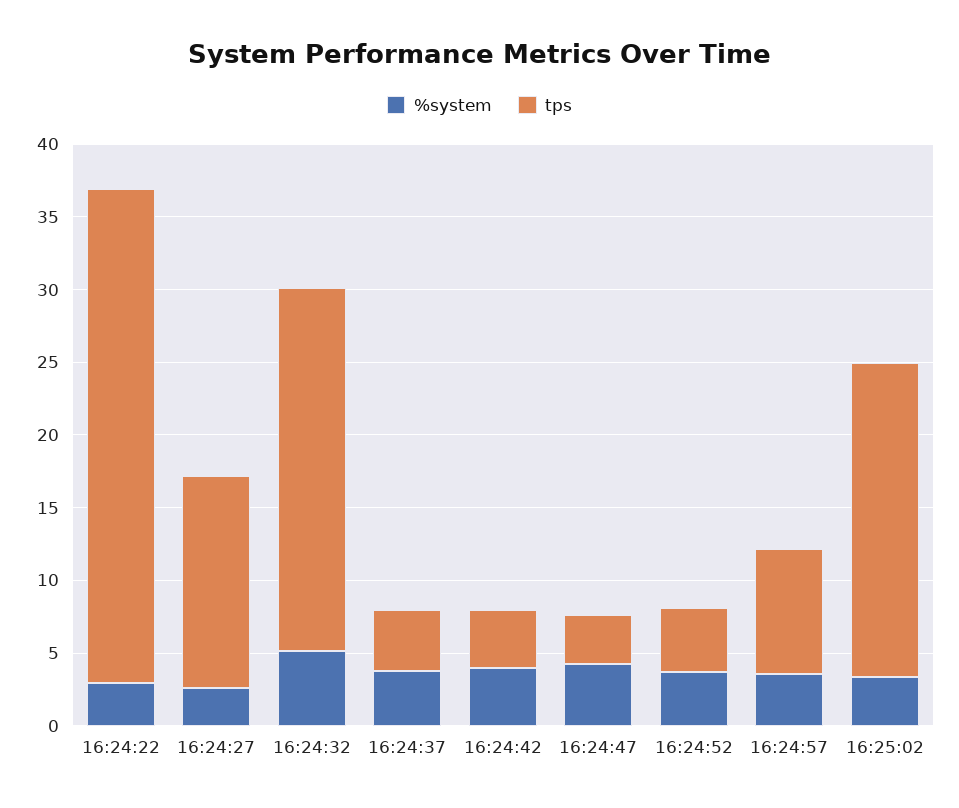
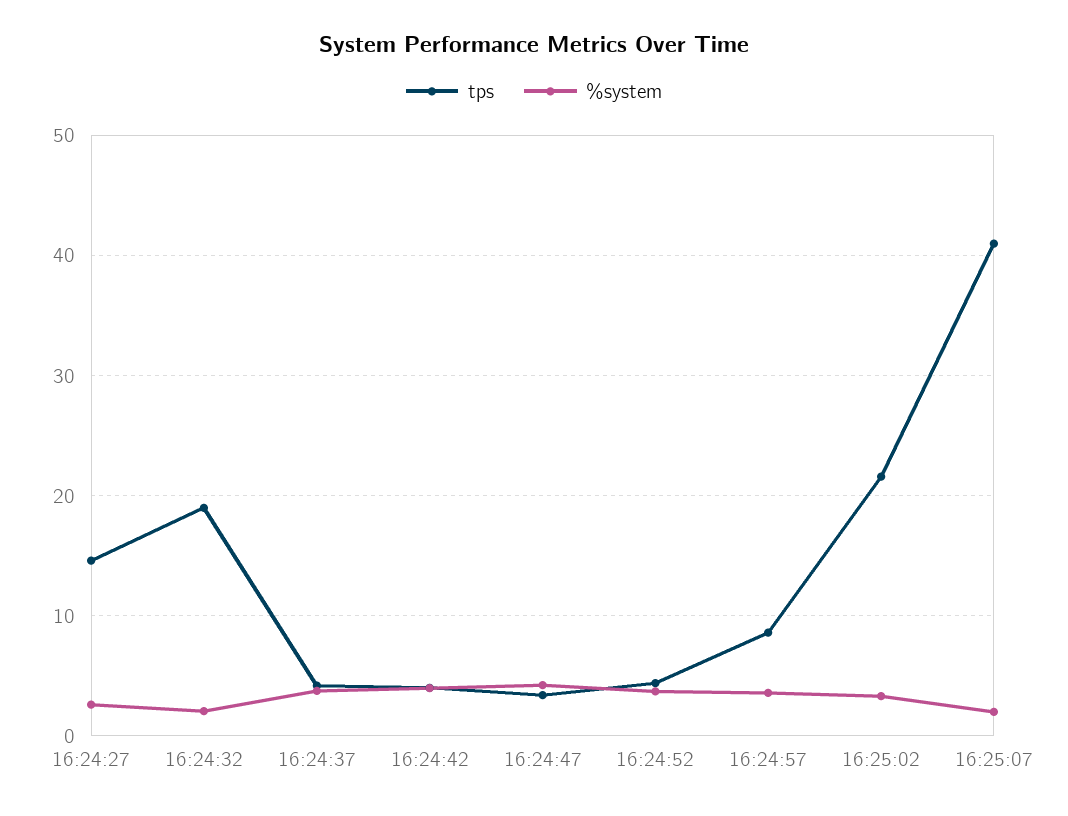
%system, 16:24:22: 3 -> none
tps, 16:24:22: 34 -> none
%system, 16:24:32: 5 -> 2
tps, 16:24:32: 25 -> 19
tps, 16:25:07: none -> 41
%system, 16:25:07: none -> 2

